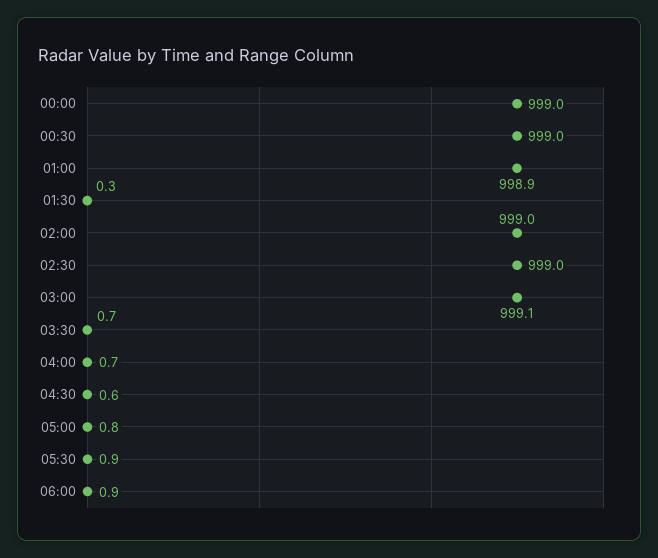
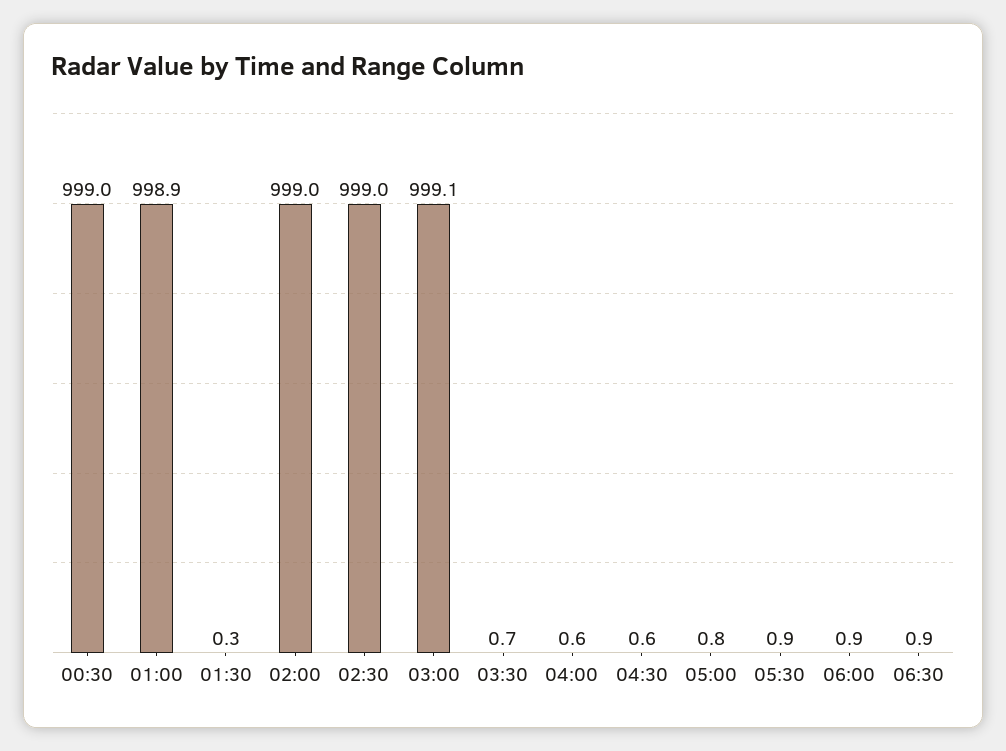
00:00: 999 -> none
04:00: 0.7 -> 0.6
06:30: none -> 0.9

